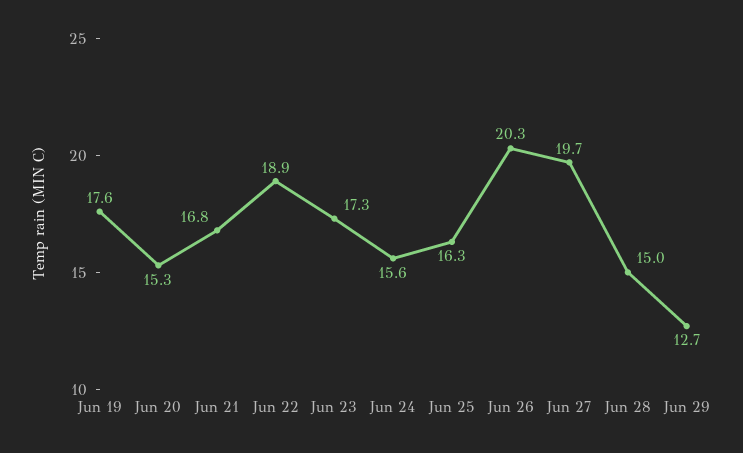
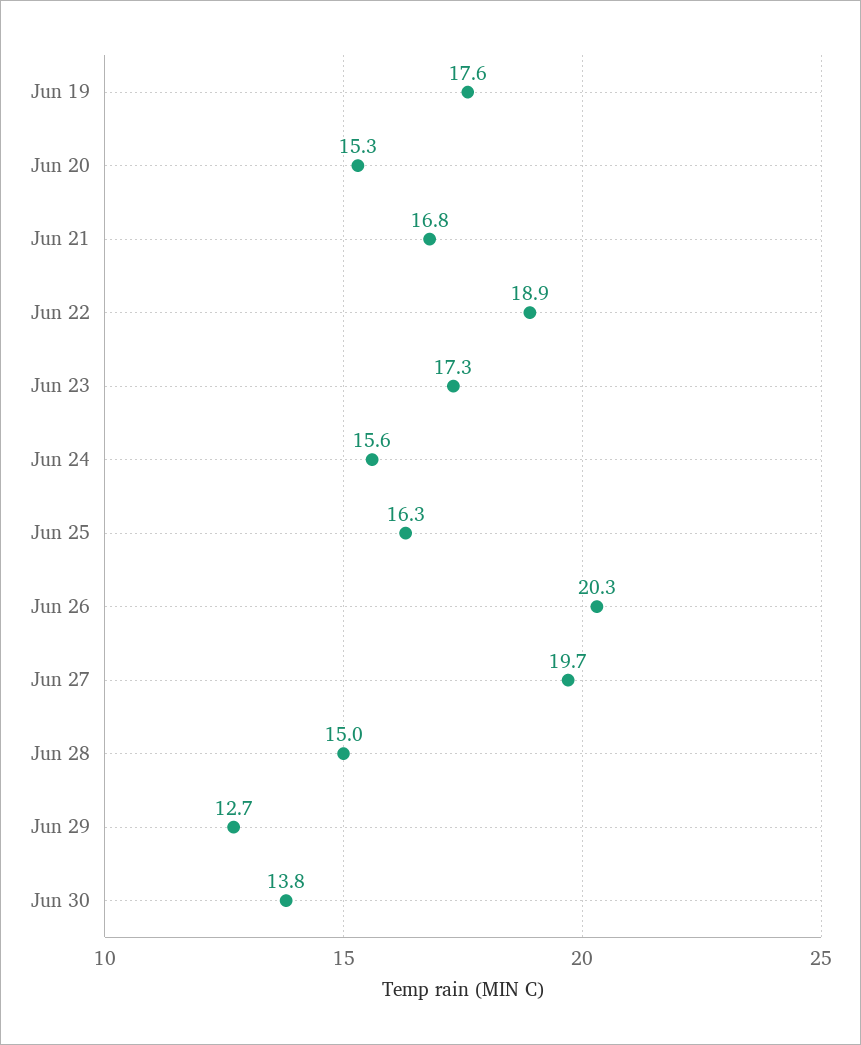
Jun 30: none -> 13.8

